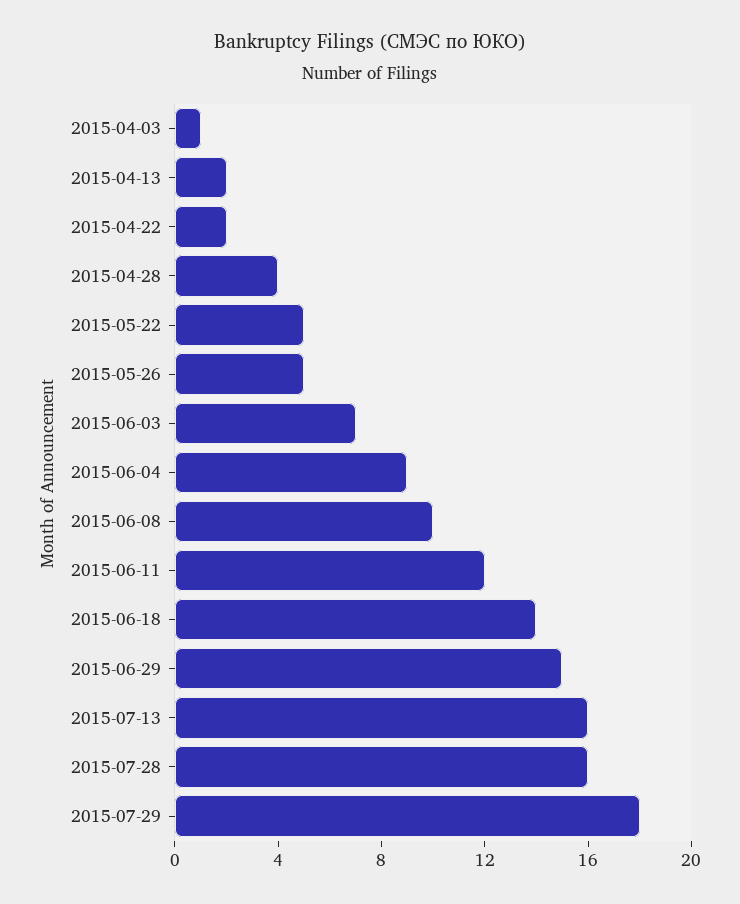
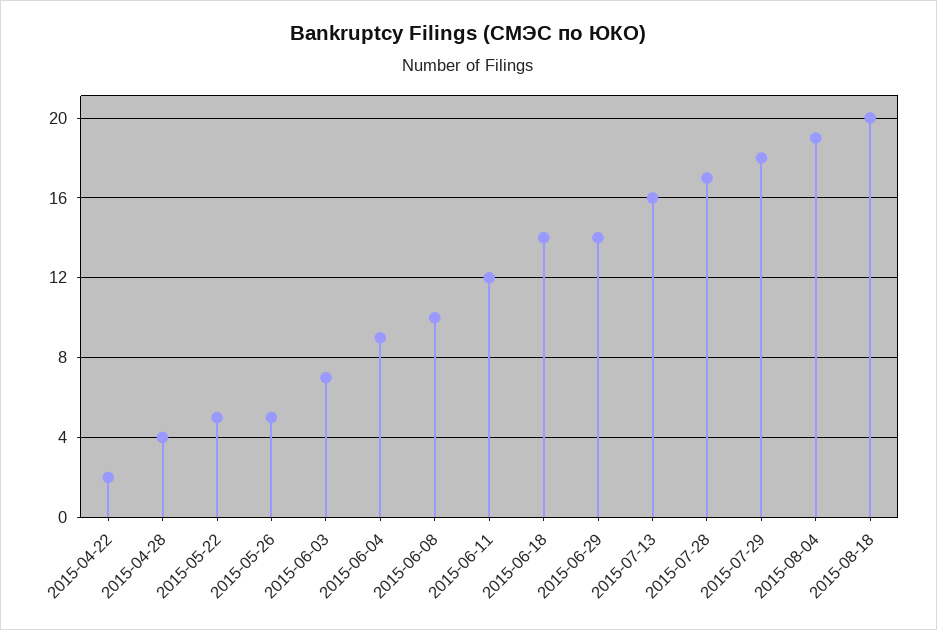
2015-04-03: 1 -> none
2015-04-13: 2 -> none
2015-06-29: 15 -> 14
2015-07-28: 16 -> 17
2015-08-04: none -> 19
2015-08-18: none -> 20

